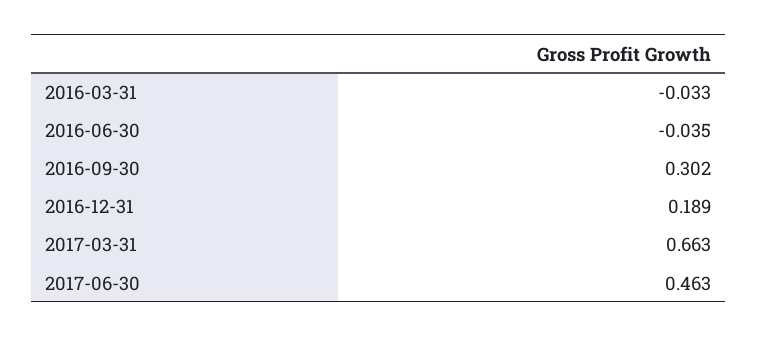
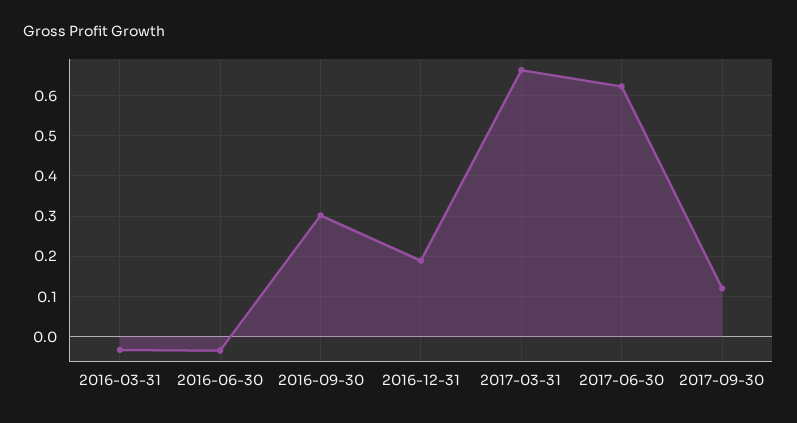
2017-06-30: 0.463 -> 0.62
2017-09-30: none -> 0.12

